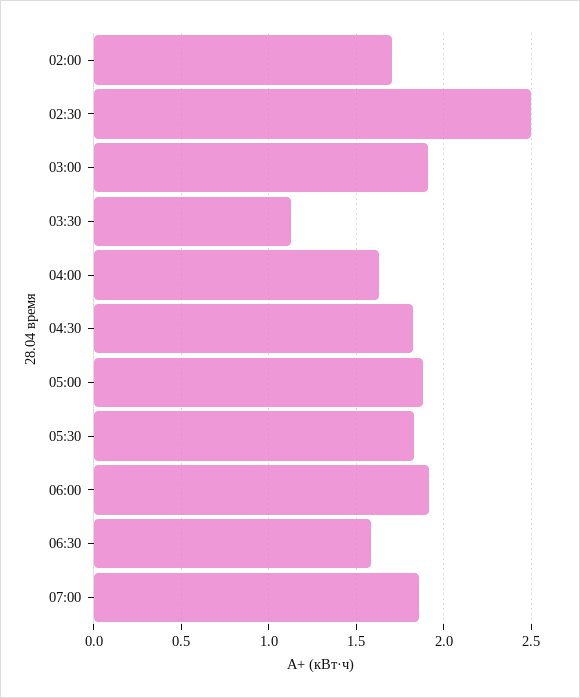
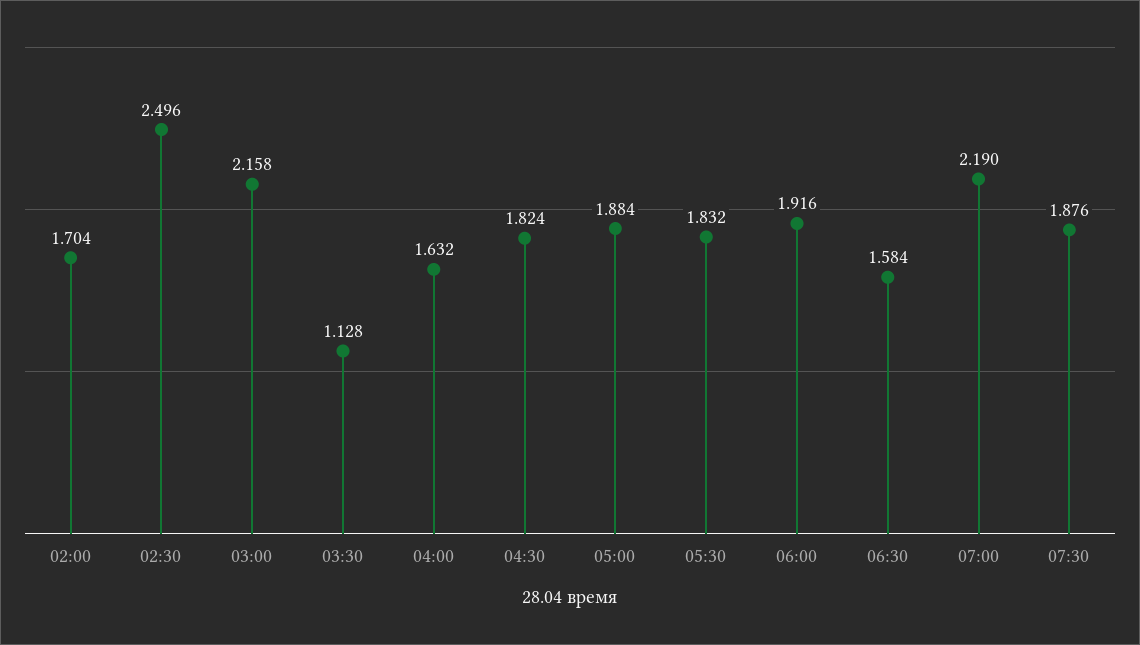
03:00: 1.9 -> 2.158
07:00: 1.85 -> 2.19
07:30: none -> 1.876

